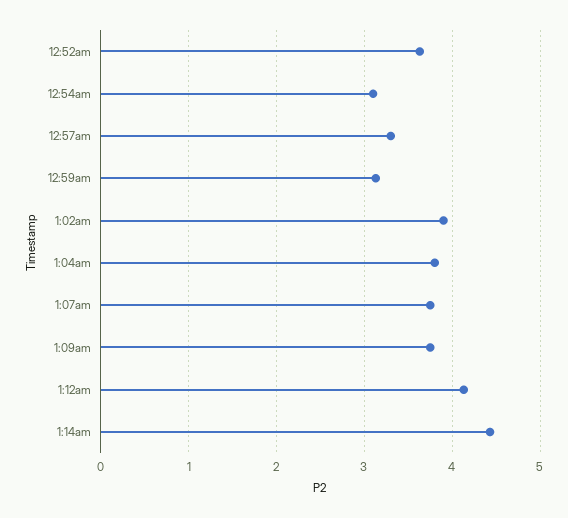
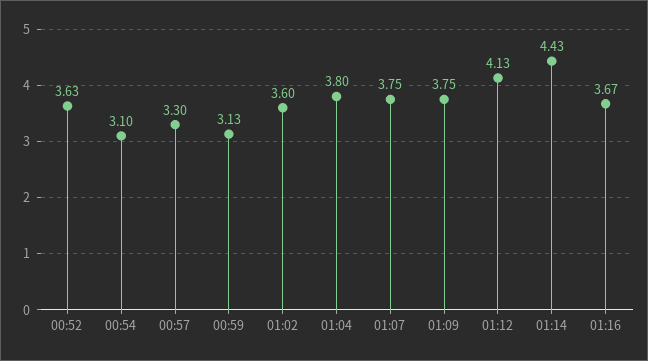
1:02am: 3.9 -> 3.6
01:16: none -> 3.67

